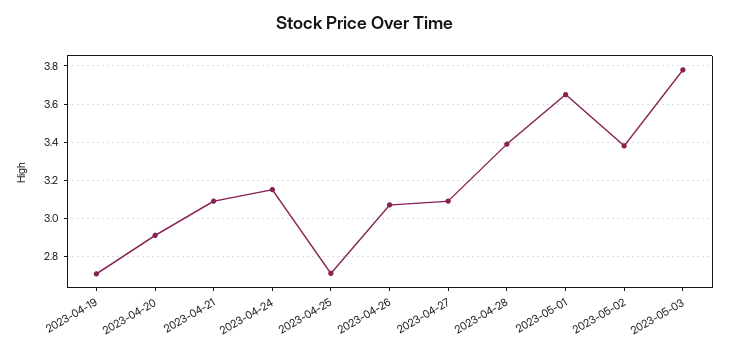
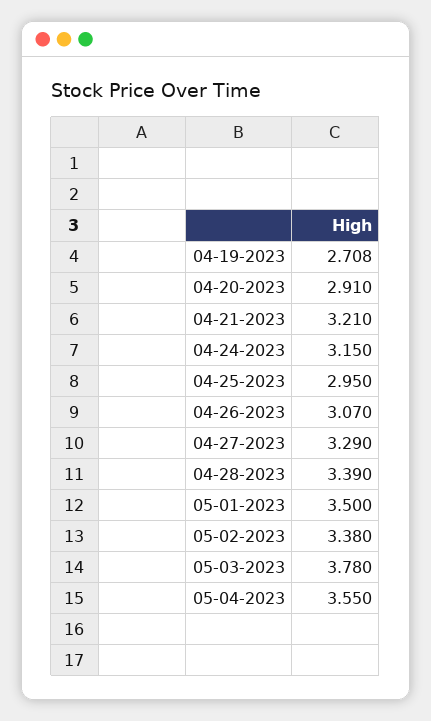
2023-04-21: 3.1 -> 3.21
2023-04-25: 2.7 -> 2.95
2023-04-27: 3.1 -> 3.29
2023-05-01: 3.65 -> 3.5
05-04-2023: none -> 3.55

